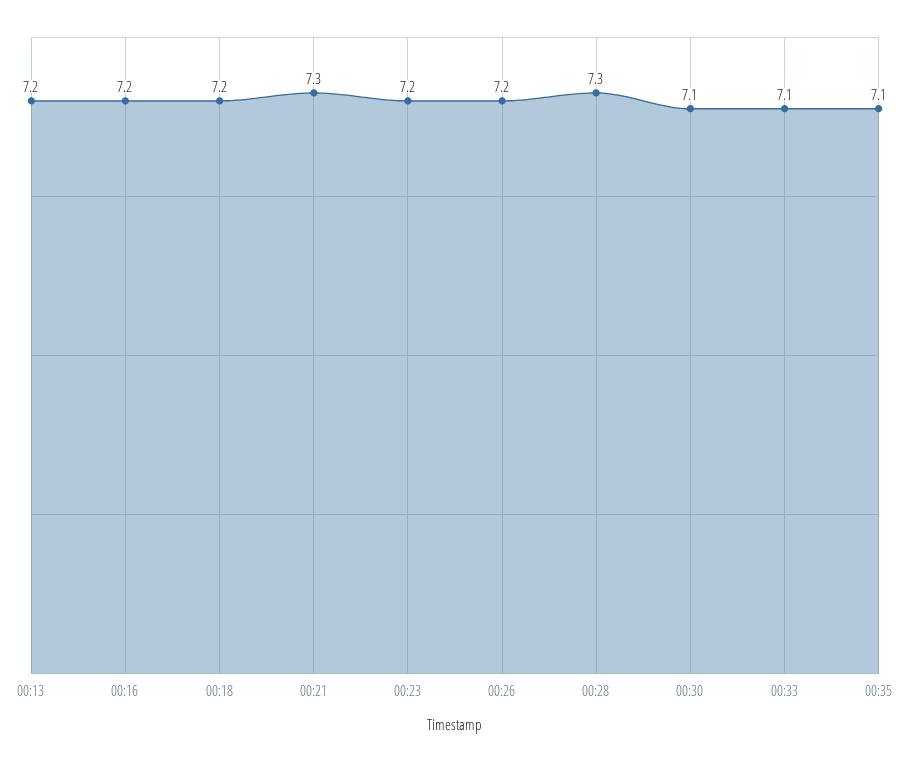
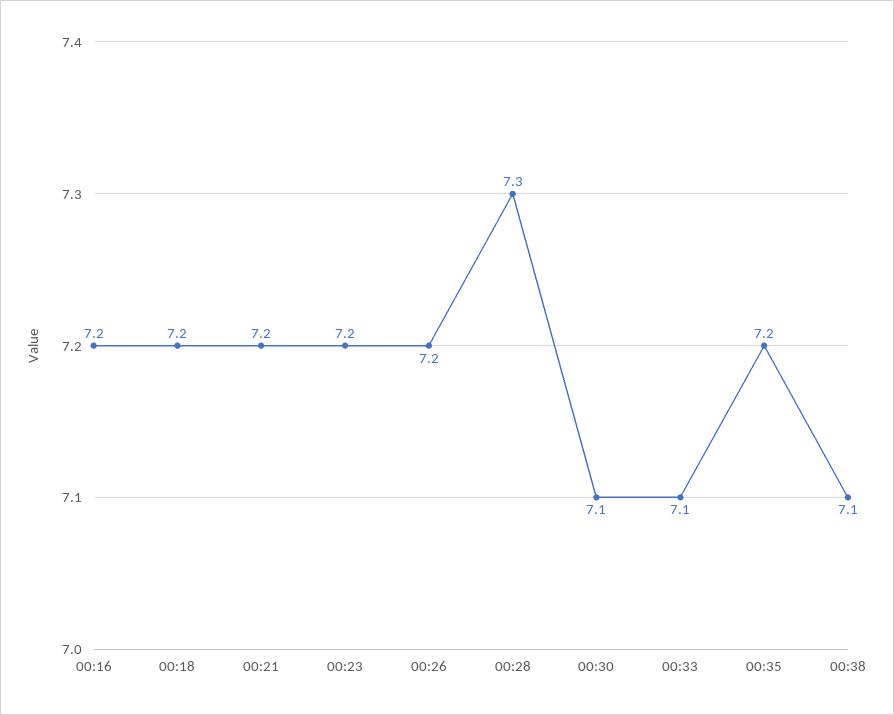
00:13: 7.2 -> none
00:21: 7.3 -> 7.2
00:35: 7.1 -> 7.2
00:38: none -> 7.1

